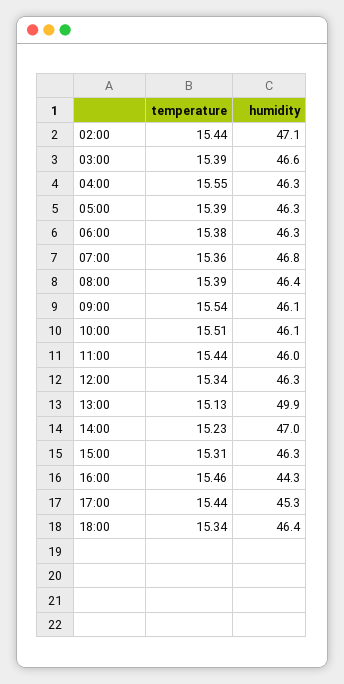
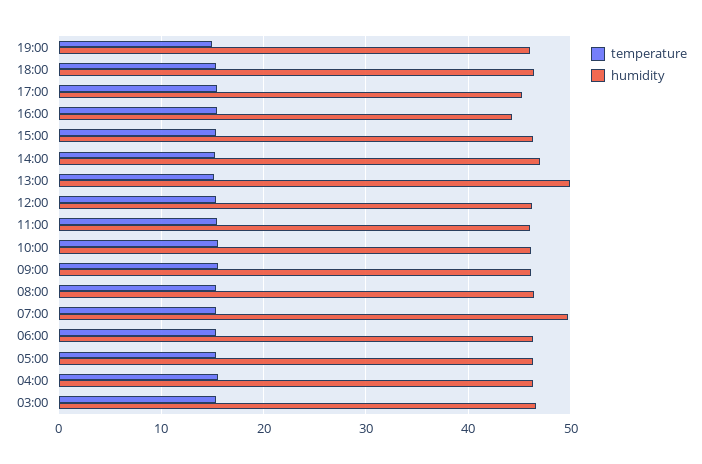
temperature, 02:00: 15.44 -> none
humidity, 02:00: 47.1 -> none
humidity, 07:00: 46.8 -> 50
temperature, 19:00: none -> 15
humidity, 19:00: none -> 46

